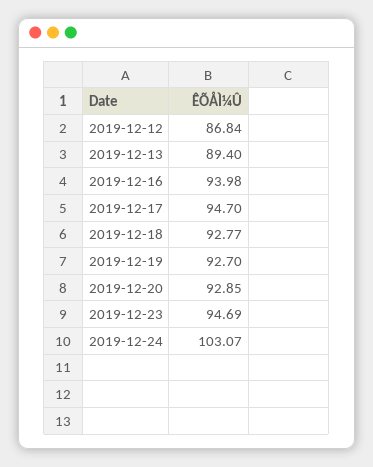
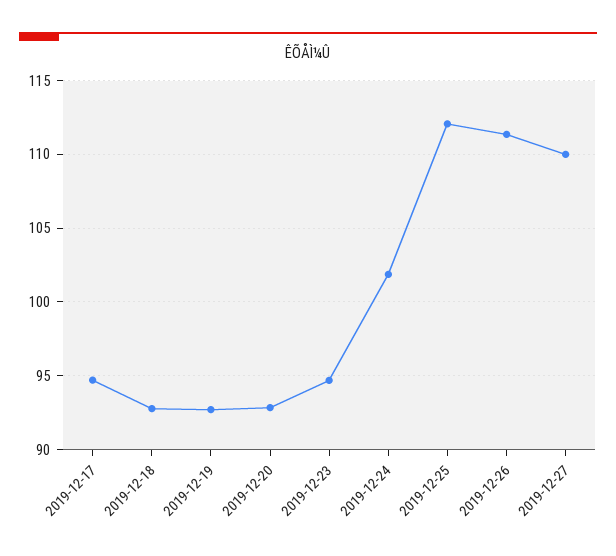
2019-12-12: 86.84 -> none
2019-12-13: 89.4 -> none
2019-12-16: 93.98 -> none
2019-12-24: 103.07 -> 102
2019-12-25: none -> 112
2019-12-26: none -> 111.5
2019-12-27: none -> 110

